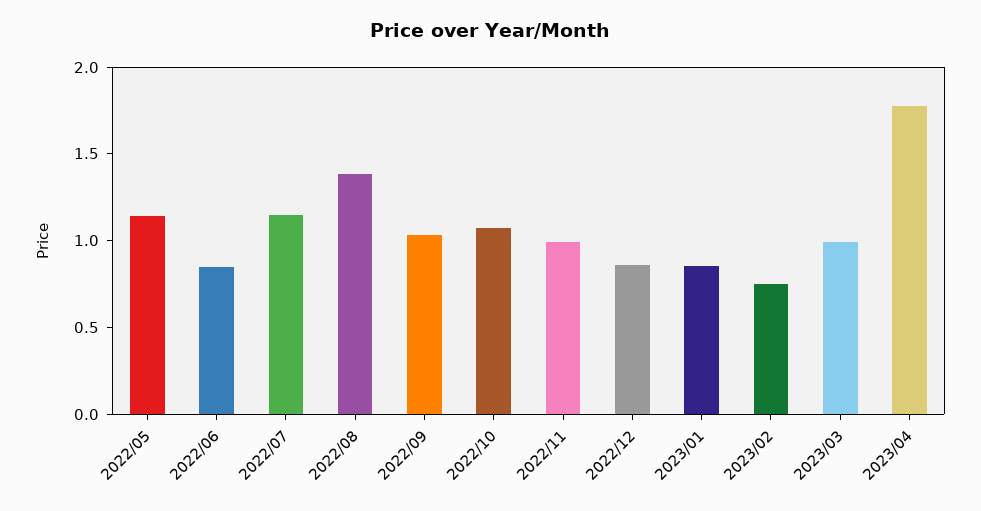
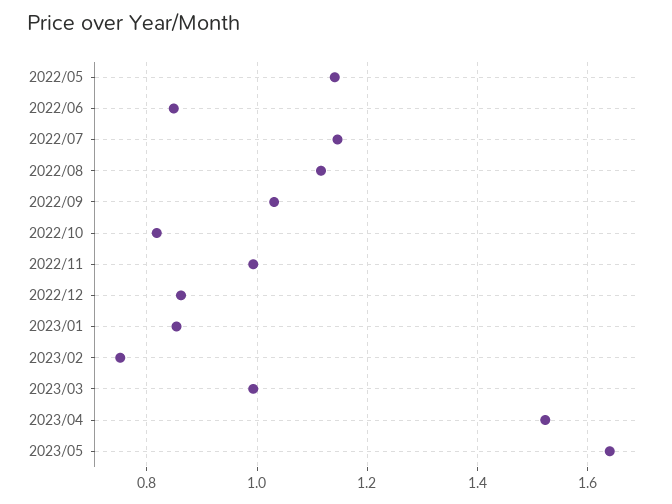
2022/08: 1.4 -> 1.12
2022/10: 1.1 -> 0.82
2023/04: 1.8 -> 1.52
2023/05: none -> 1.64

